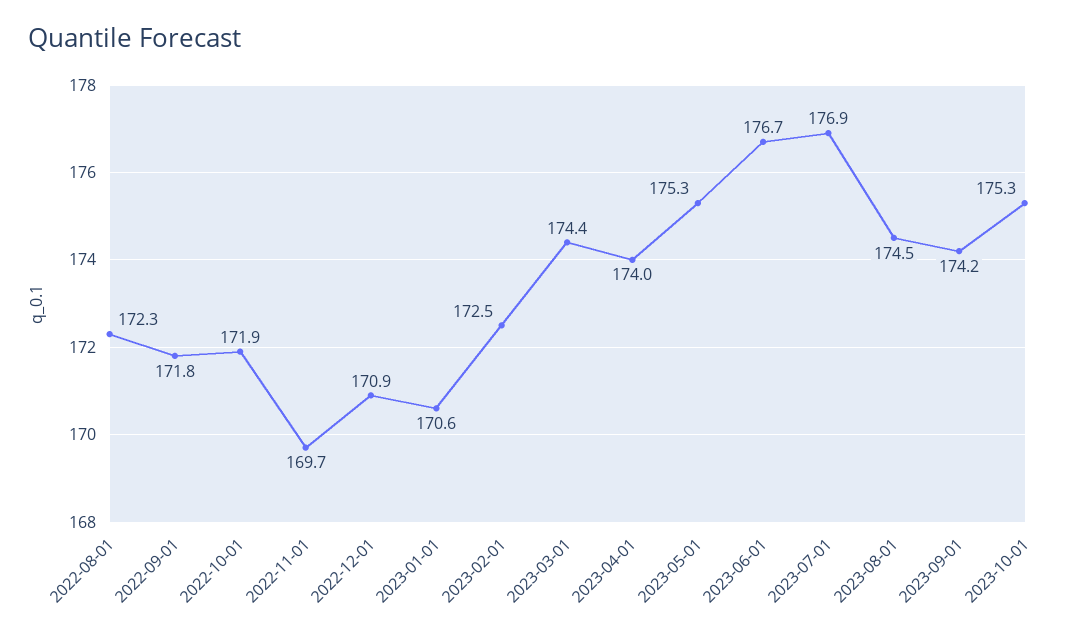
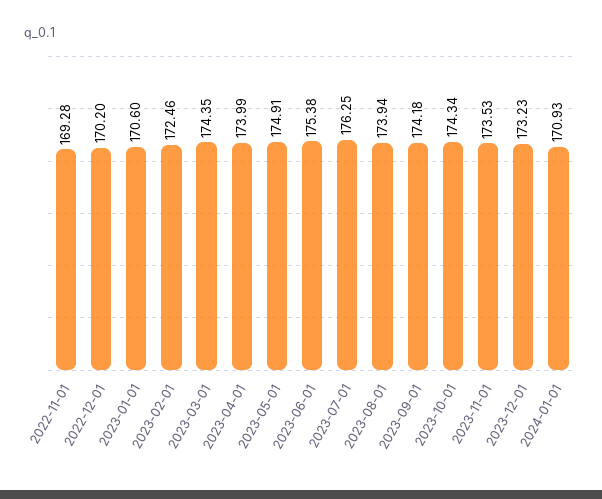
2022-08-01: 172.3 -> none
2022-09-01: 171.8 -> none
2022-10-01: 171.9 -> none
2022-11-01: 169.7 -> 169.28
2022-12-01: 170.9 -> 170.2
2023-05-01: 175.3 -> 174.91
2023-06-01: 176.7 -> 175.38
2023-07-01: 176.9 -> 176.25
2023-08-01: 174.5 -> 173.94
2023-10-01: 175.3 -> 174.34
2023-11-01: none -> 173.53
2023-12-01: none -> 173.23
2024-01-01: none -> 170.93

